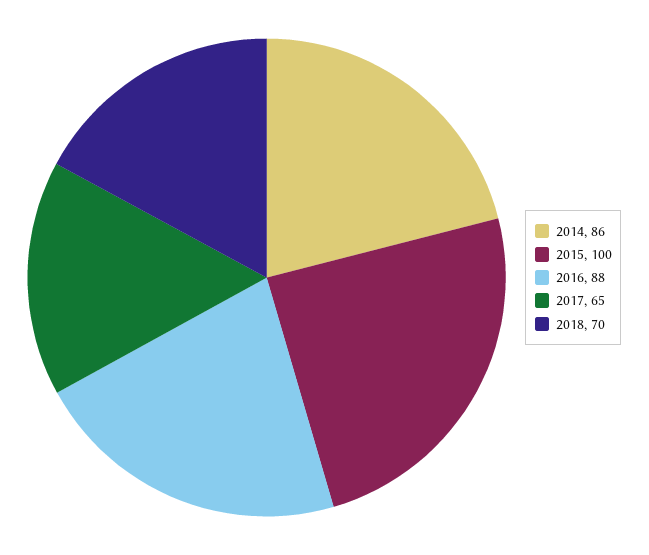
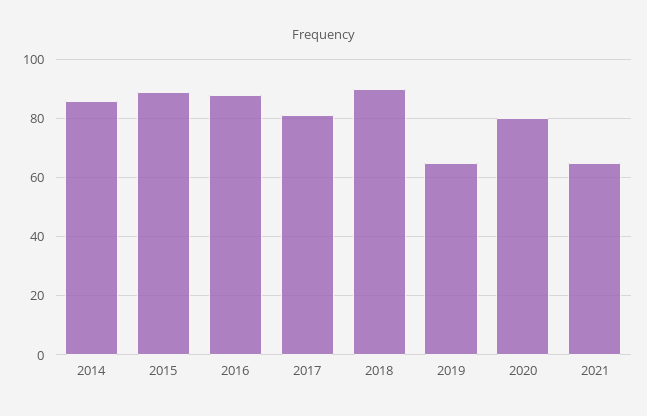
2015: 100 -> 90
2017: 65 -> 80
2018: 70 -> 90
2019: none -> 65
2020: none -> 80
2021: none -> 65

